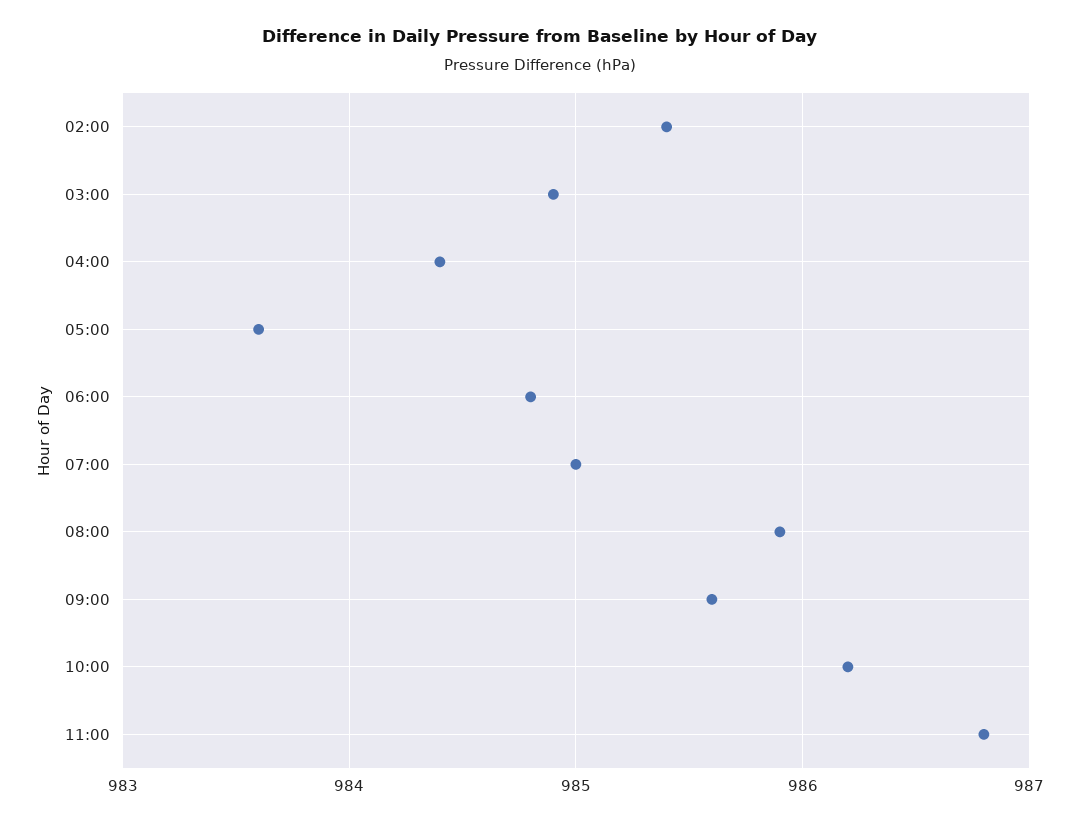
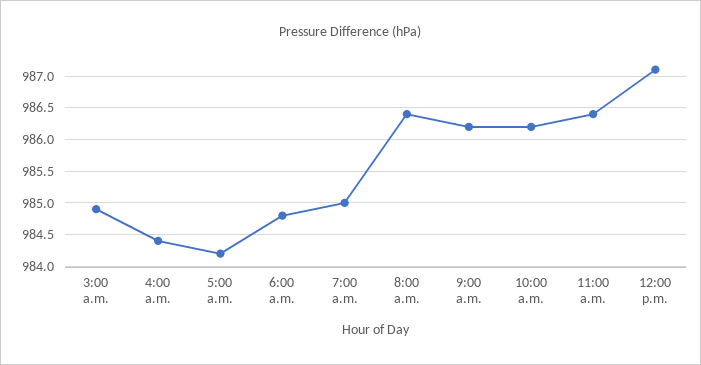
02:00: 985.4 -> none
05:00: 983.6 -> 984.2
08:00: 985.9 -> 986.4
09:00: 985.6 -> 986.2
11:00: 986.8 -> 986.4
12:00 p.m.: none -> 987.1

